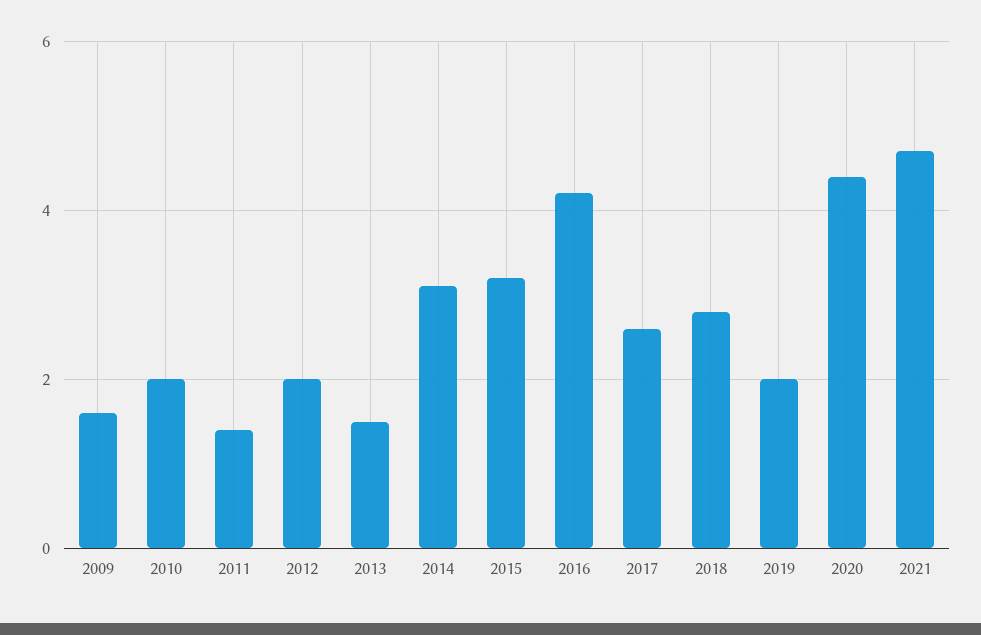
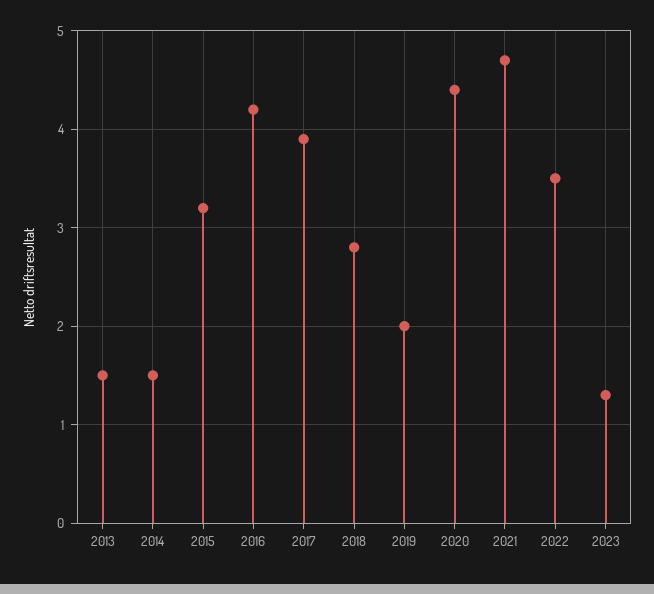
2009: 1.5 -> none
2010: 2 -> none
2011: 1.5 -> none
2012: 2 -> none
2014: 3 -> 1.5
2017: 2.5 -> 3.9
2022: none -> 3.5
2023: none -> 1.3

